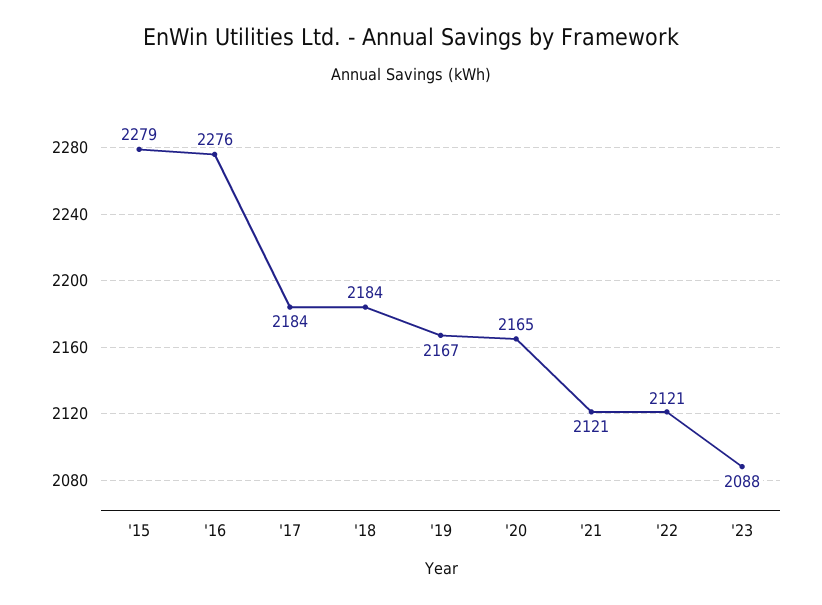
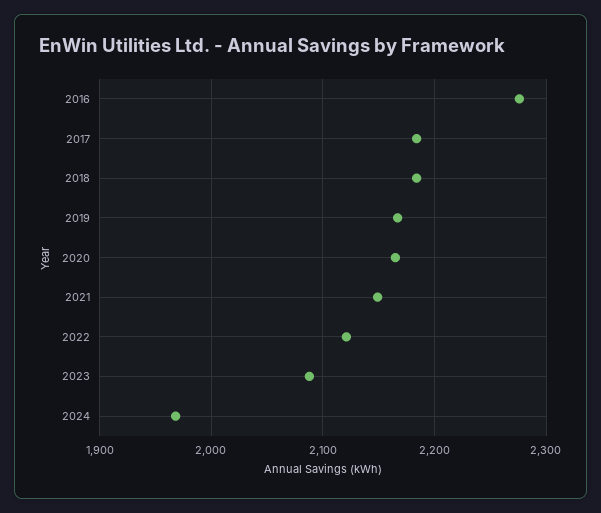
'15: 2279 -> none
'21: 2121 -> 2150
2024: none -> 1970

